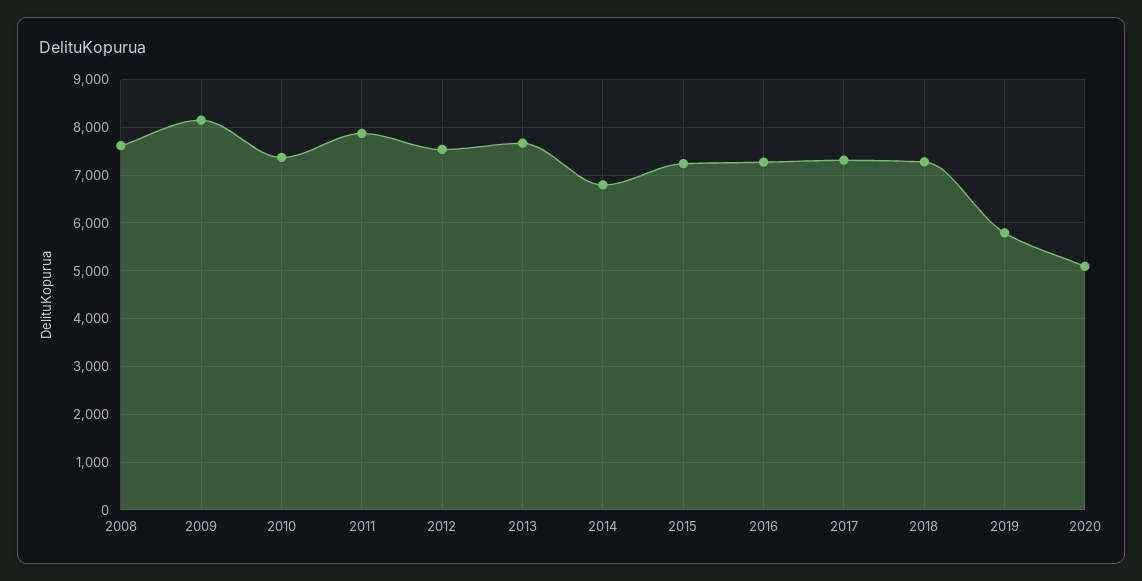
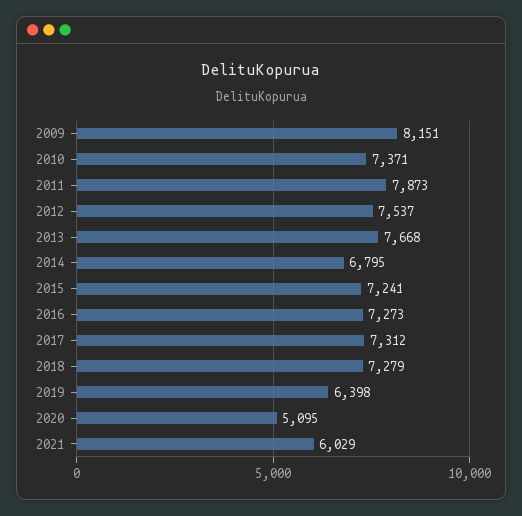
2008: 7600 -> none
2019: 5800 -> 6398
2021: none -> 6029

